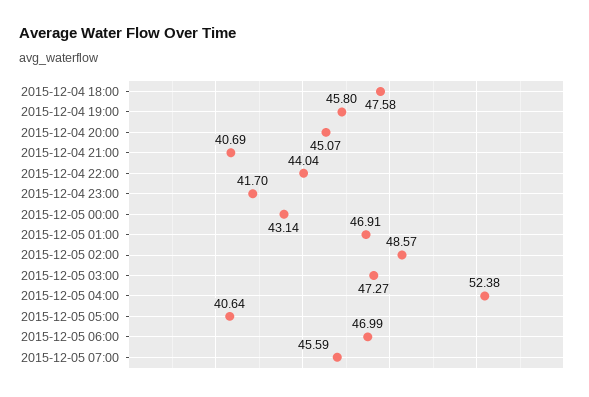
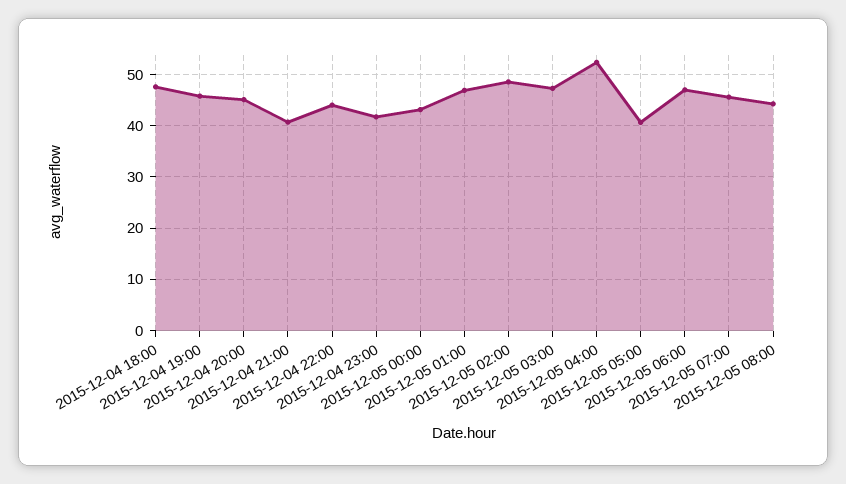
2015-12-05 08:00: none -> 44

